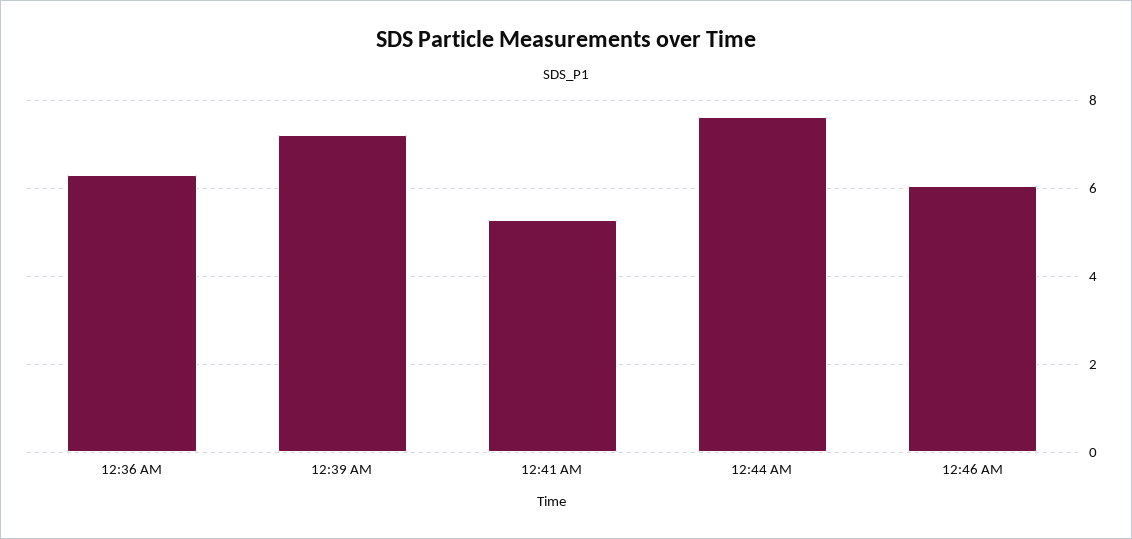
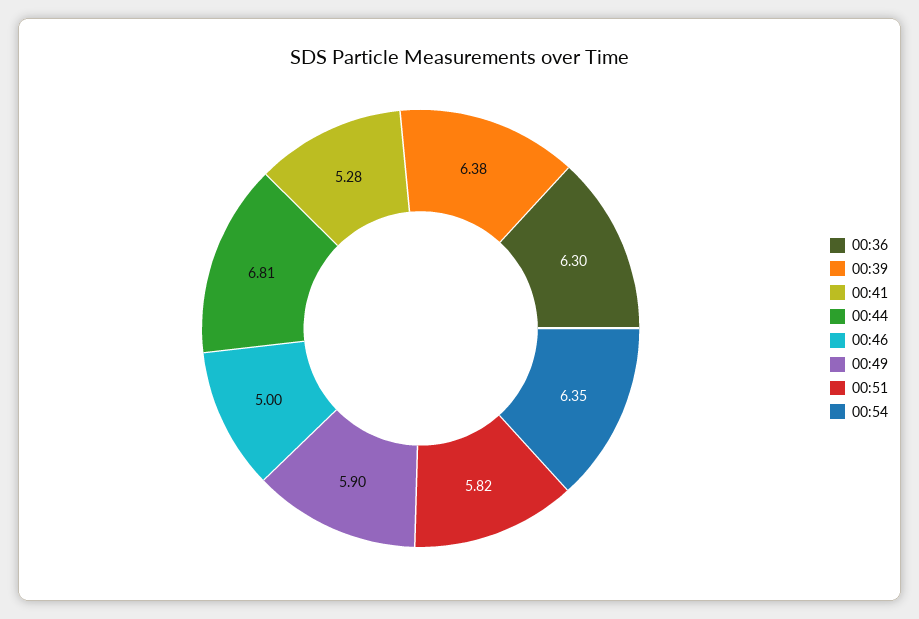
12:39 AM: 7.2 -> 6.38
12:44 AM: 7.6 -> 6.81
12:46 AM: 6 -> 5
00:49: none -> 5.9
00:51: none -> 5.82
00:54: none -> 6.35

